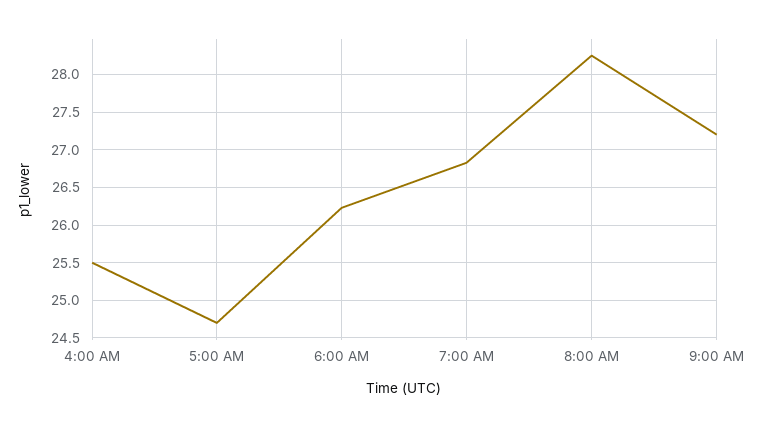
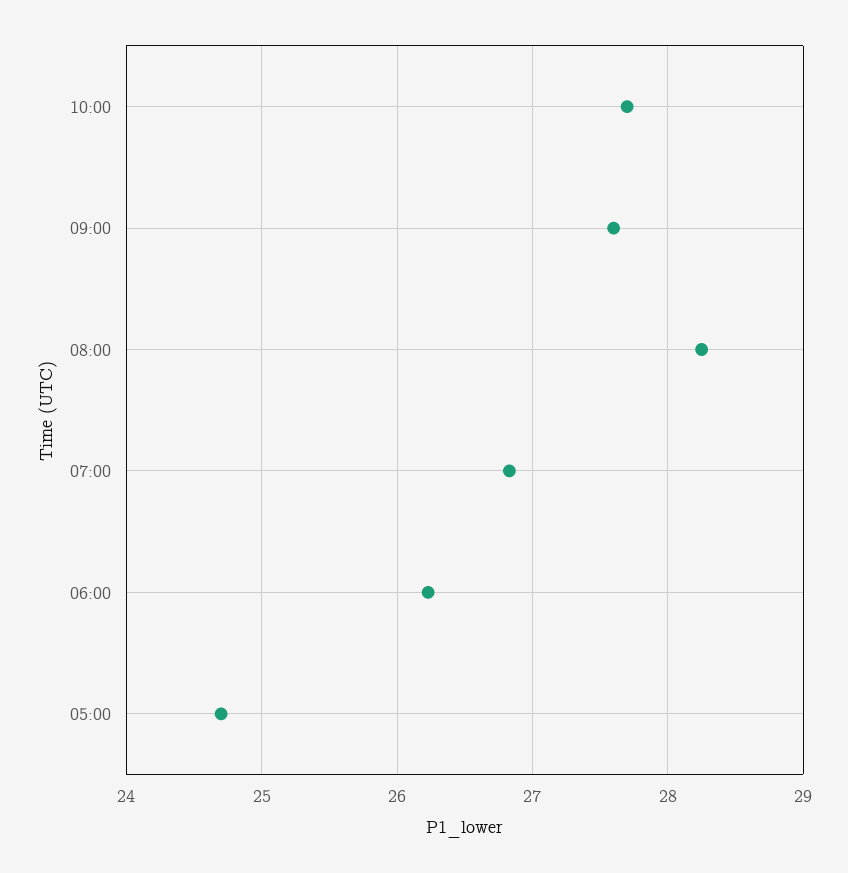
4:00 AM: 25.5 -> none
9:00 AM: 27.2 -> 27.6
10:00: none -> 27.7

